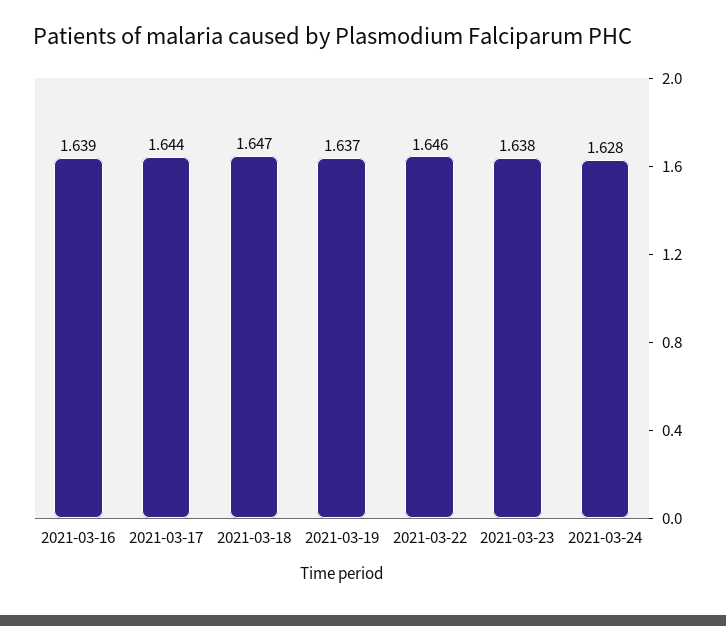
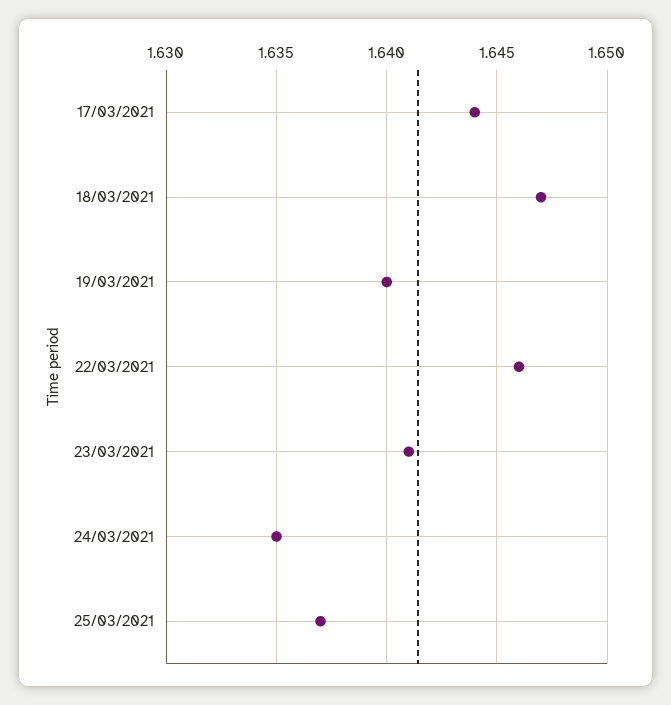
2021-03-16: 1.639 -> none
2021-03-19: 1.637 -> 1.64
2021-03-23: 1.638 -> 1.641
2021-03-24: 1.628 -> 1.635
25/03/2021: none -> 1.637

